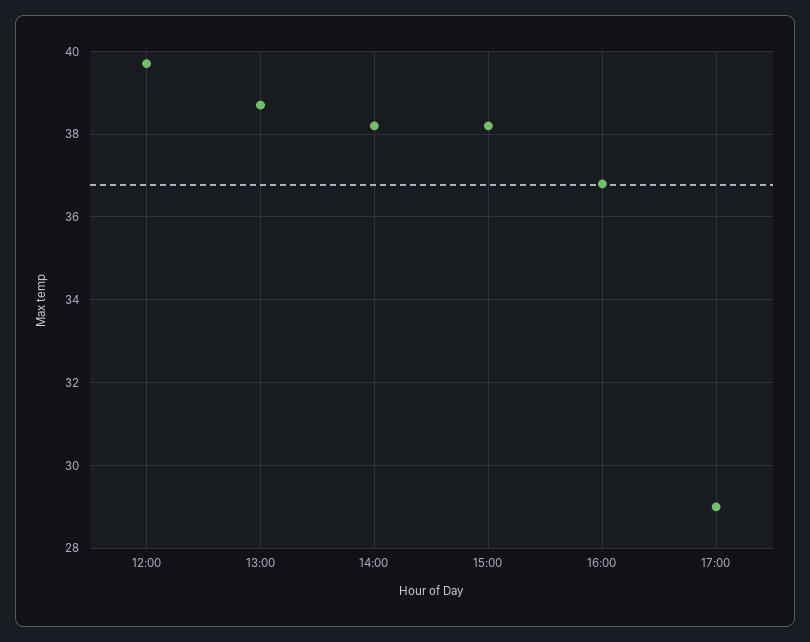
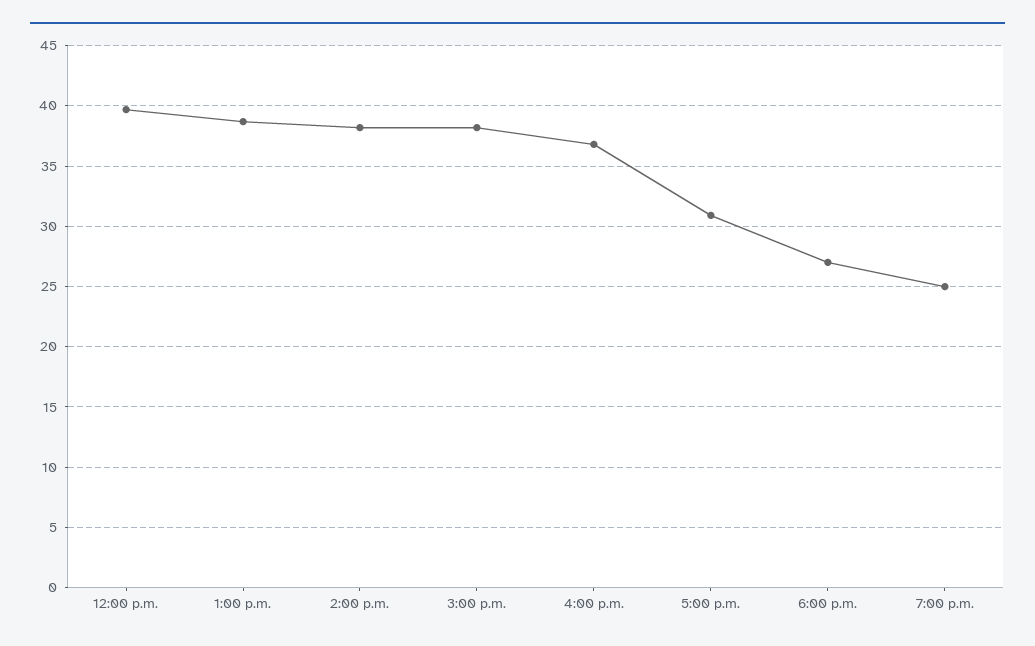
17:00: 29 -> 31
6:00 p.m.: none -> 27
7:00 p.m.: none -> 25

